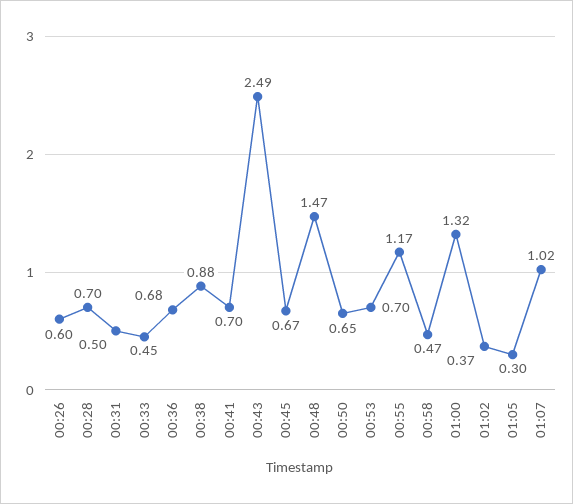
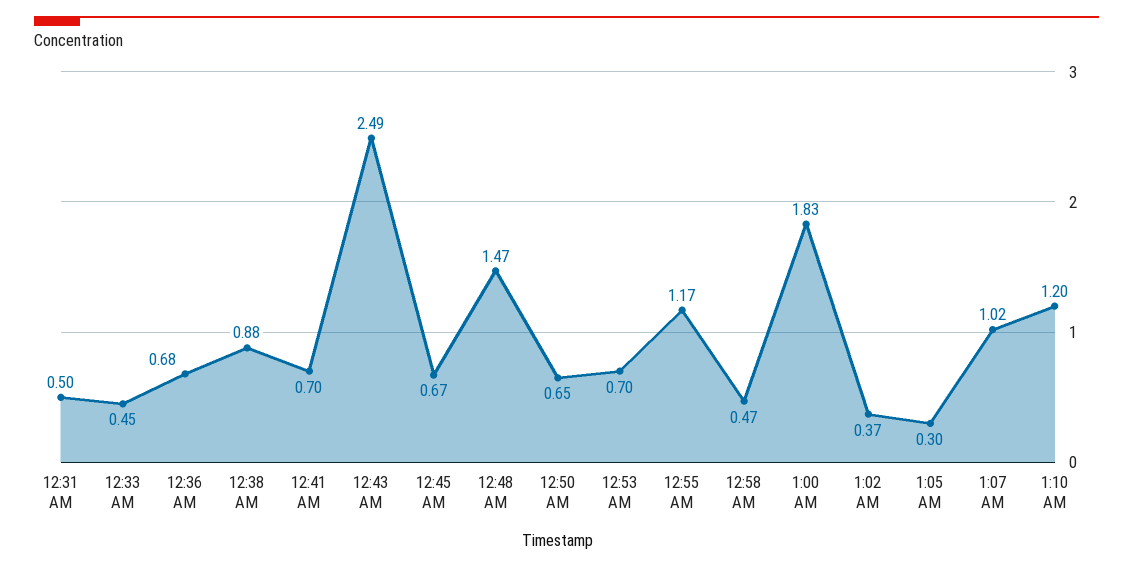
00:26: 0.6 -> none
00:28: 0.7 -> none
01:00: 1.32 -> 1.83
1:10 AM: none -> 1.2

